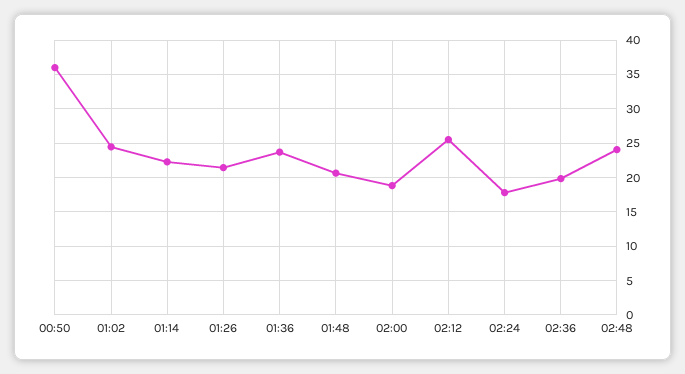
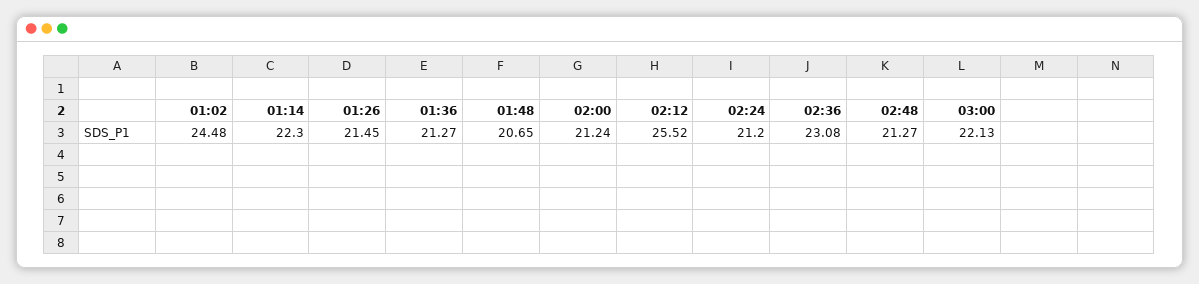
00:50: 36 -> none
01:36: 24 -> 21.27
02:00: 19 -> 21.24
02:24: 18 -> 21.2
02:36: 20 -> 23.08
02:48: 24 -> 21.27
03:00: none -> 22.13

